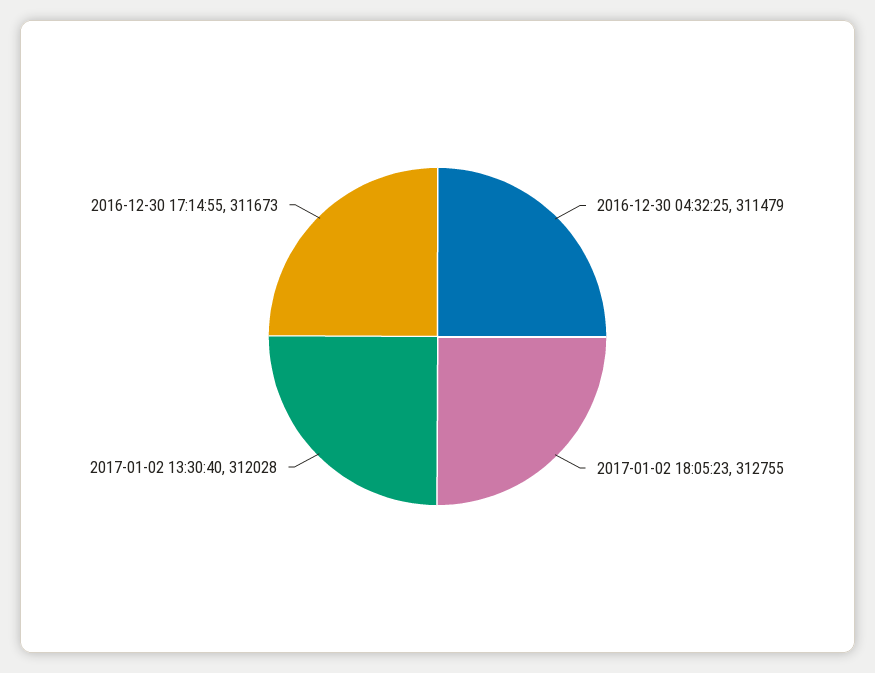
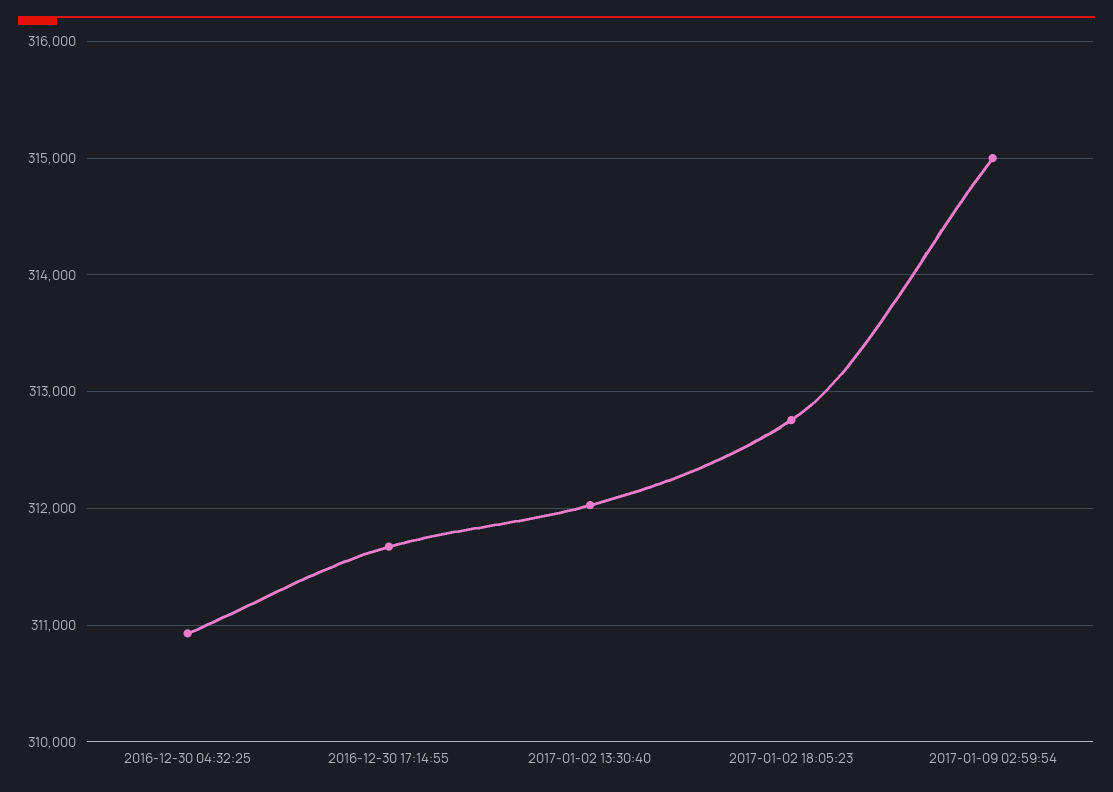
2016-12-30 04:32:25: 311479 -> 310900
2017-01-09 02:59:54: none -> 315000

